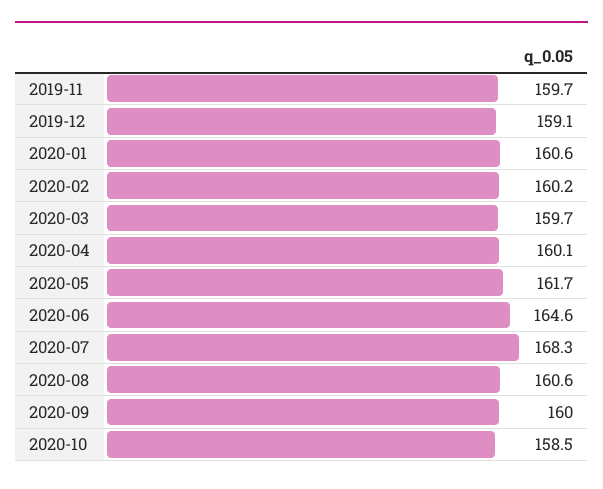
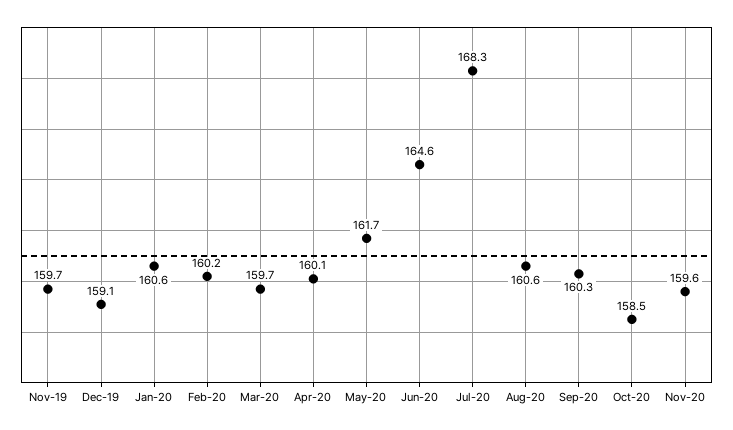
2020-09: 160 -> 160.3
Nov-20: none -> 159.6

